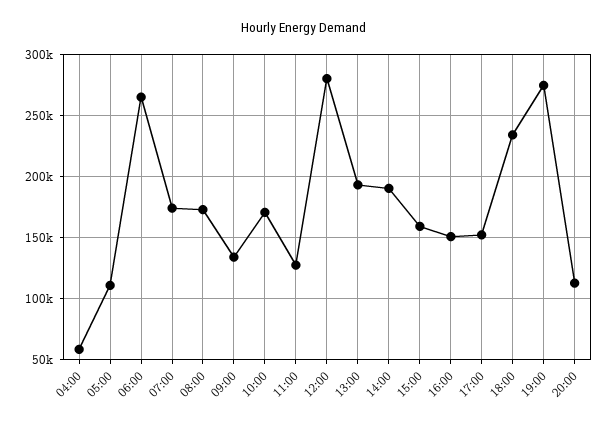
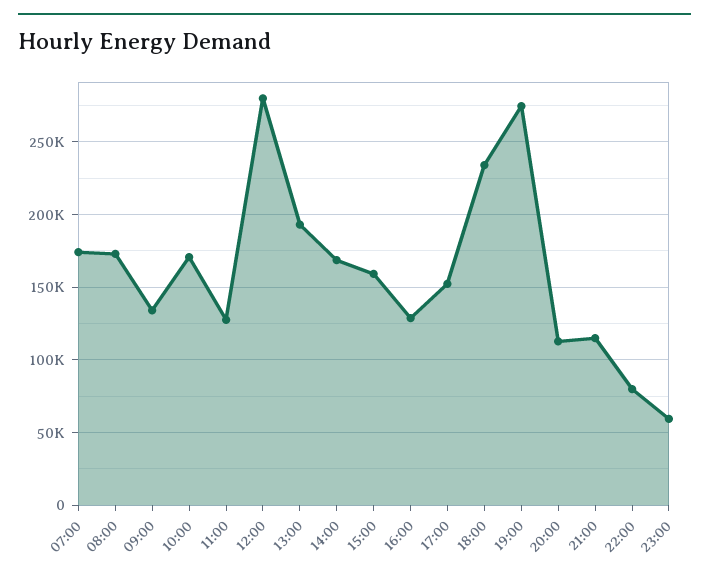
04:00: 60000 -> none
05:00: 110000 -> none
06:00: 265000 -> none
14:00: 190000 -> 170000
16:00: 150000 -> 130000
21:00: none -> 115000
22:00: none -> 80000
23:00: none -> 60000

